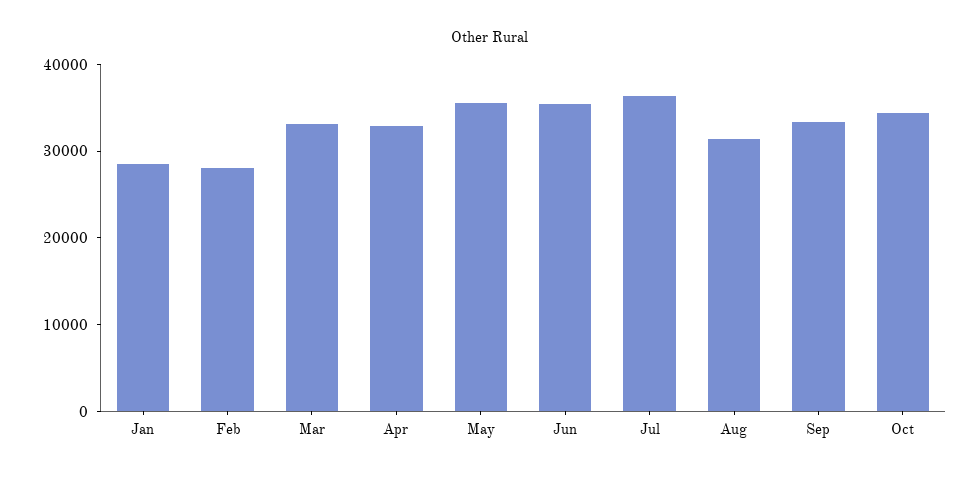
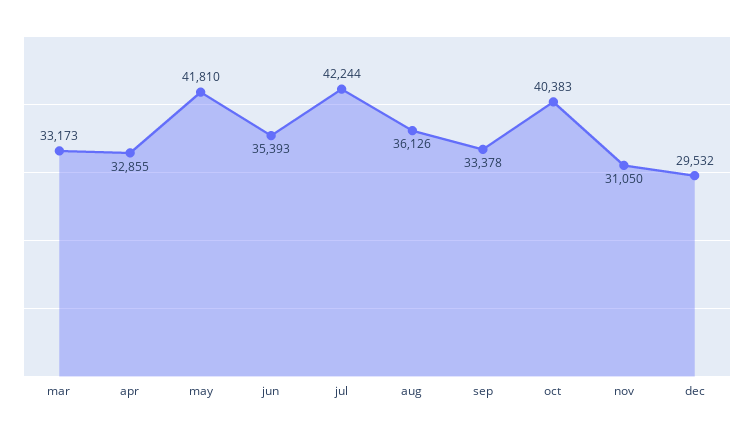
Jan: 28000 -> none
Feb: 28000 -> none
May: 36000 -> 41810
Jul: 36000 -> 42244
Aug: 32000 -> 36126
Oct: 34000 -> 40383
nov: none -> 31050
dec: none -> 29532

